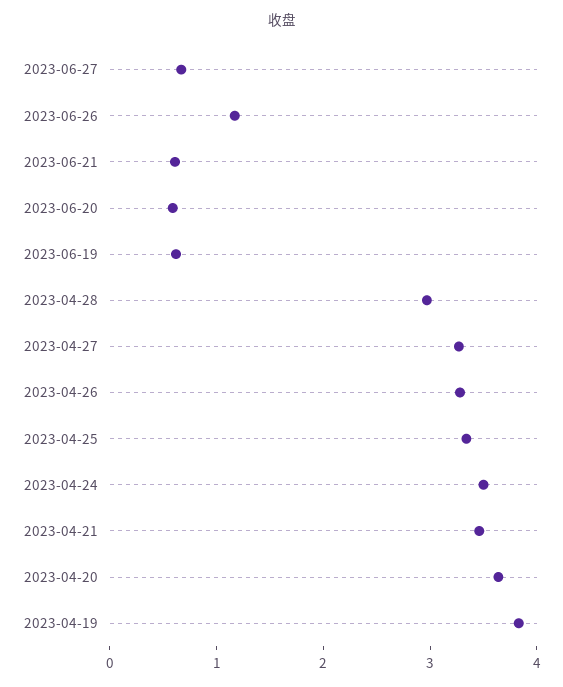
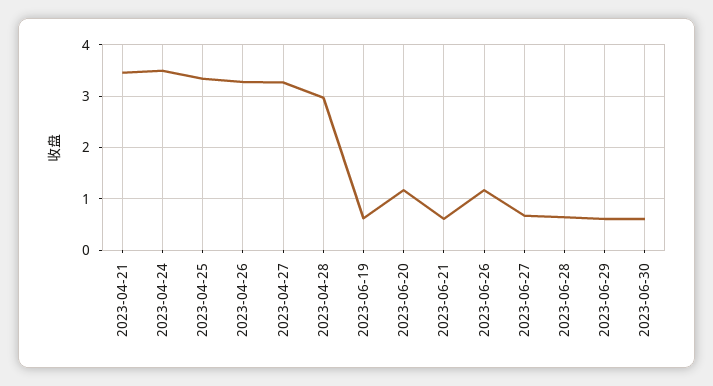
2023-06-20: 0.6 -> 1.2
2023-04-20: 3.6 -> none
2023-04-19: 3.8 -> none
2023-06-28: none -> 0.6
2023-06-29: none -> 0.6
2023-06-30: none -> 0.6

